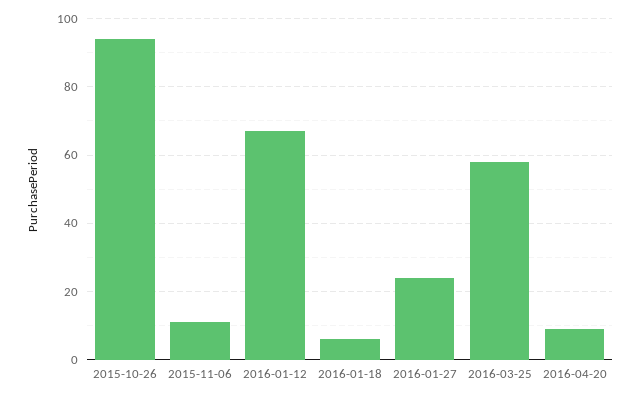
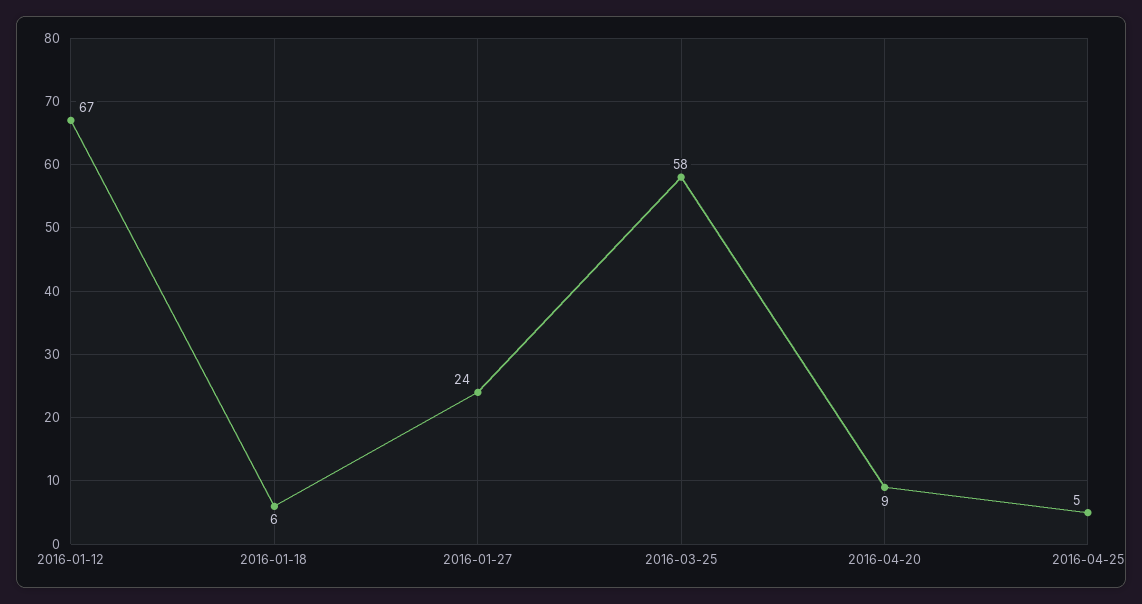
2015-10-26: 95 -> none
2015-11-06: 10 -> none
2016-04-25: none -> 5

